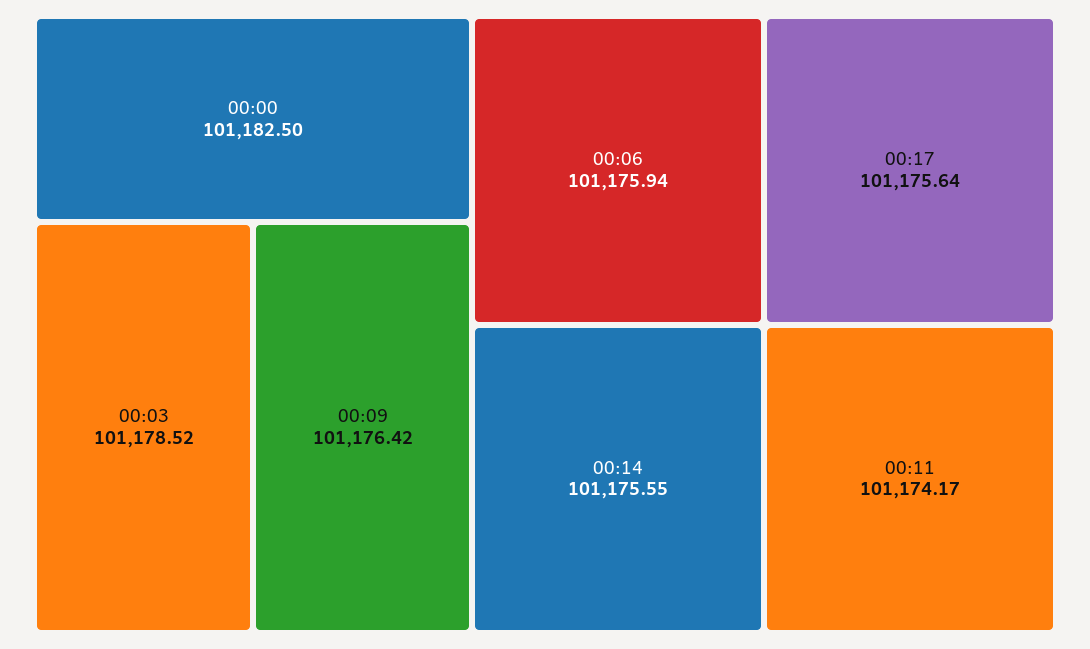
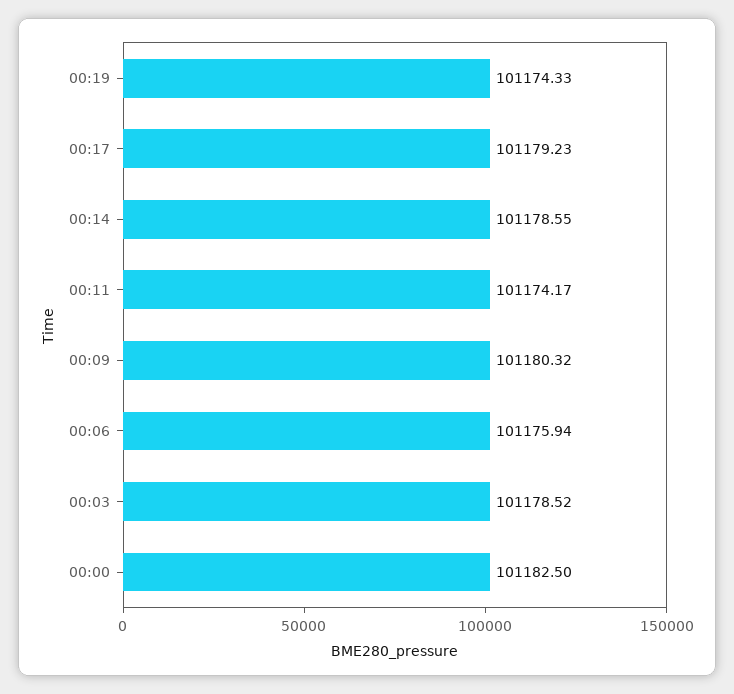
00:09: 101176.42 -> 101180.32
00:17: 101175.64 -> 101179.23
00:14: 101175.55 -> 101178.55
00:19: none -> 101174.33

